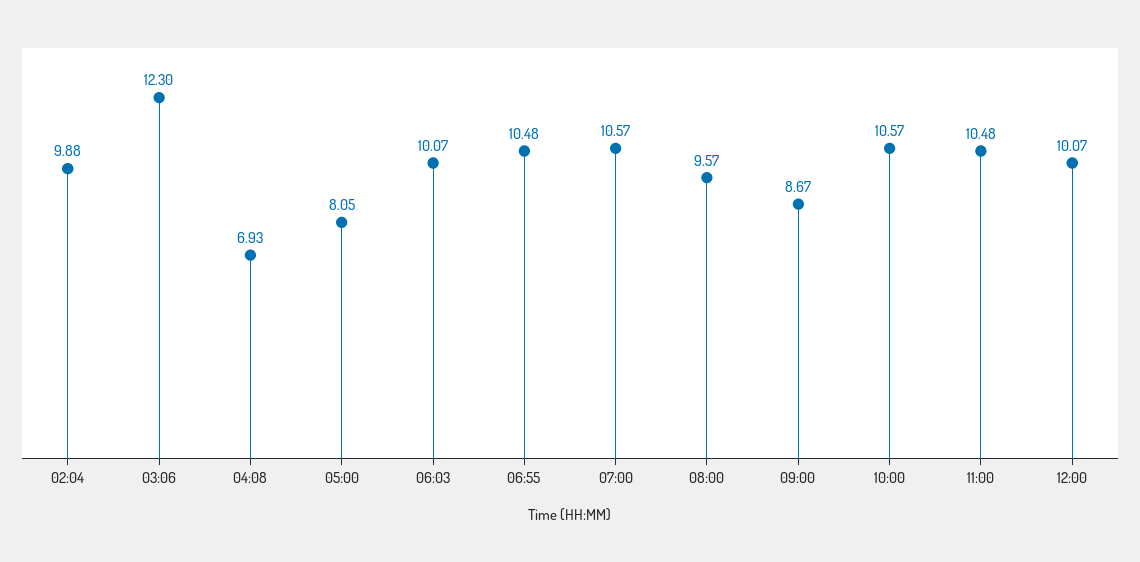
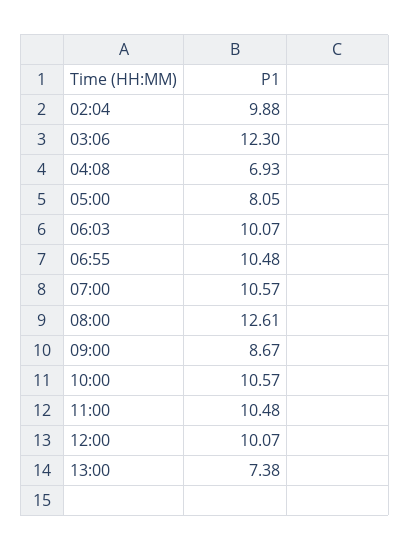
08:00: 9.57 -> 12.61
13:00: none -> 7.38

